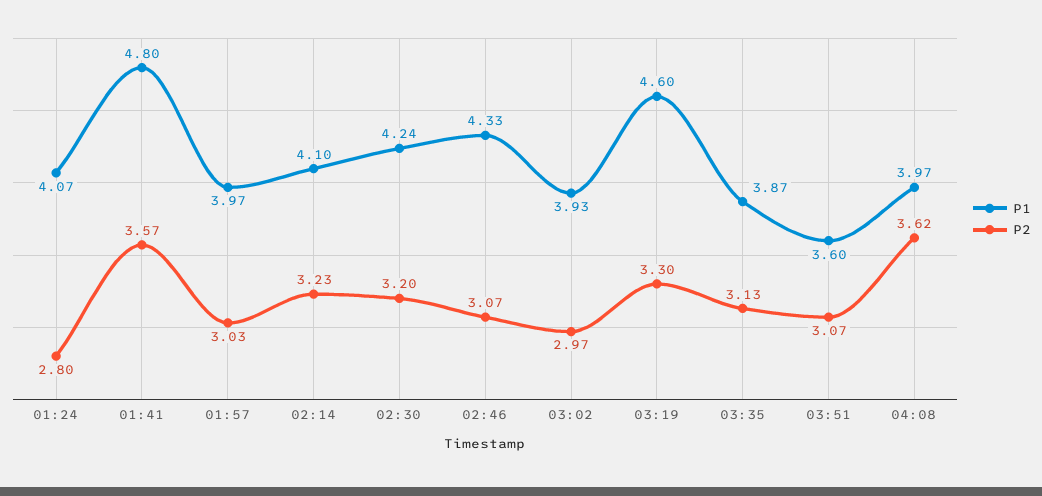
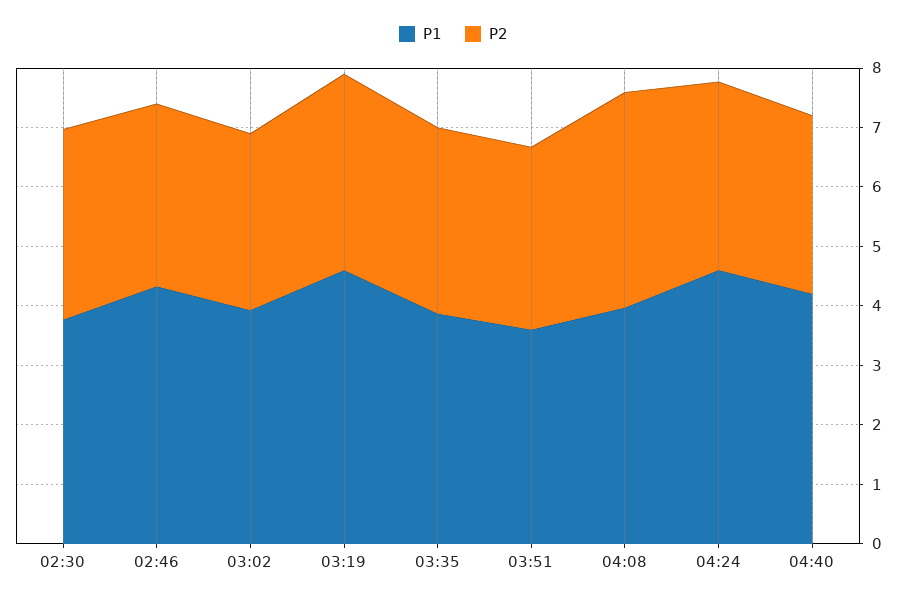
P1, 01:24: 4.07 -> none
P2, 01:24: 2.8 -> none
P1, 01:41: 4.8 -> none
P2, 01:41: 3.57 -> none
P1, 01:57: 3.97 -> none
P2, 01:57: 3.03 -> none
P1, 02:14: 4.1 -> none
P2, 02:14: 3.23 -> none
P1, 02:30: 4.24 -> 3.8
P1, 04:24: none -> 4.6
P2, 04:24: none -> 3.2
P1, 04:40: none -> 4.2
P2, 04:40: none -> 3

